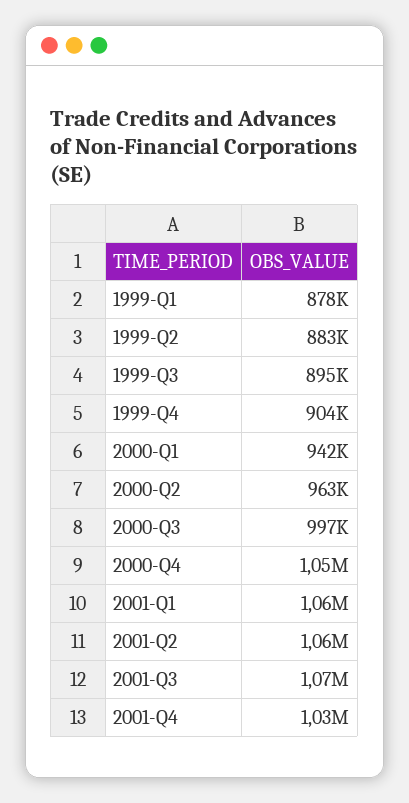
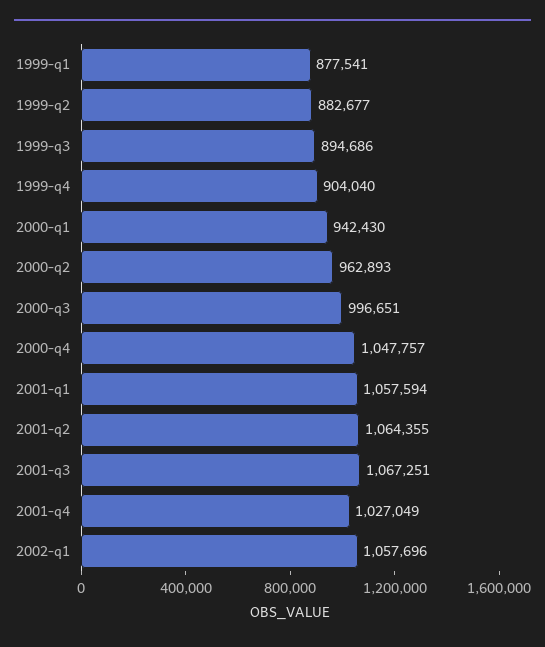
2002-q1: none -> 1057696

